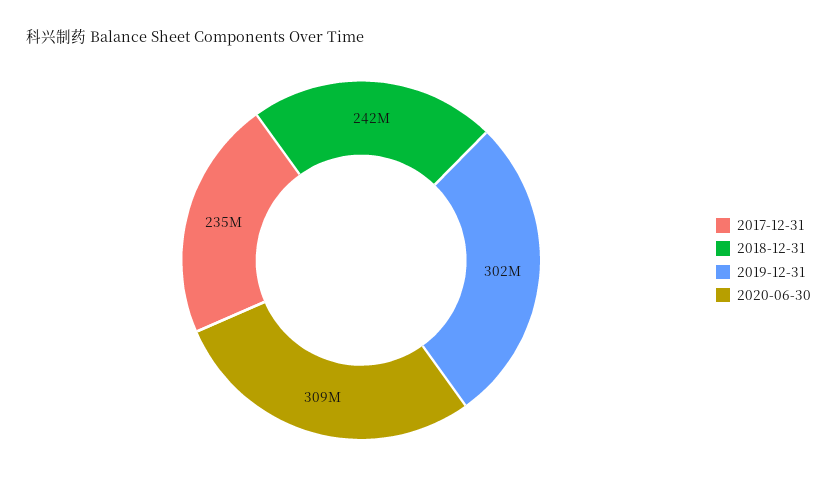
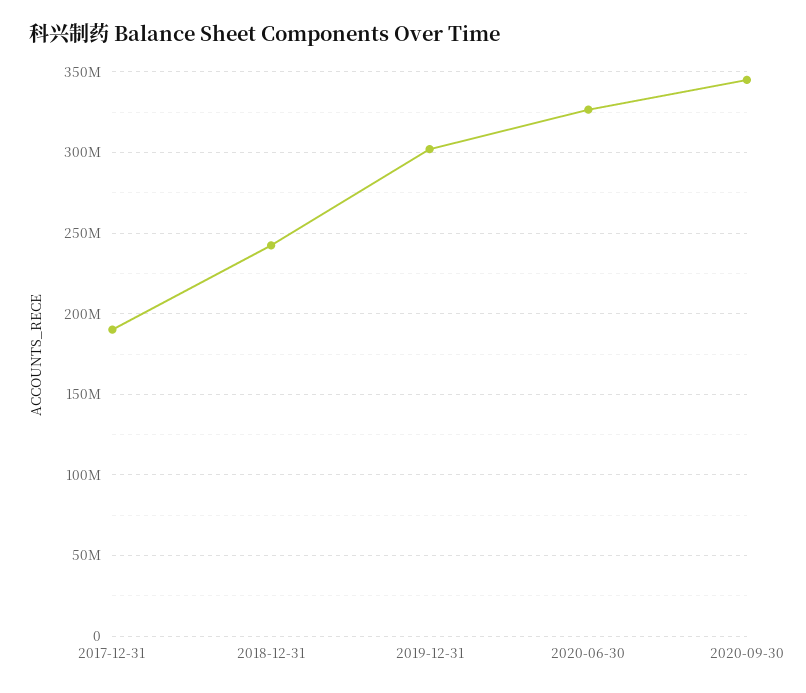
2017-12-31: 235000000 -> 190000000
2020-06-30: 309000000 -> 325000000
2020-09-30: none -> 345000000

